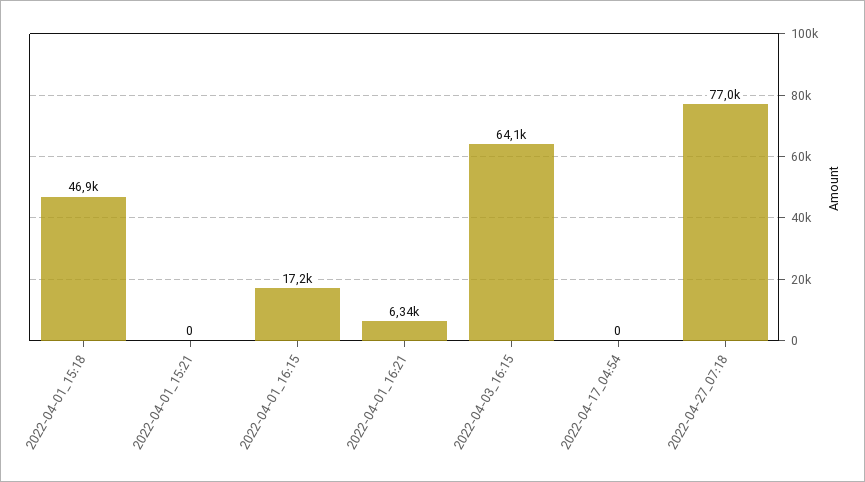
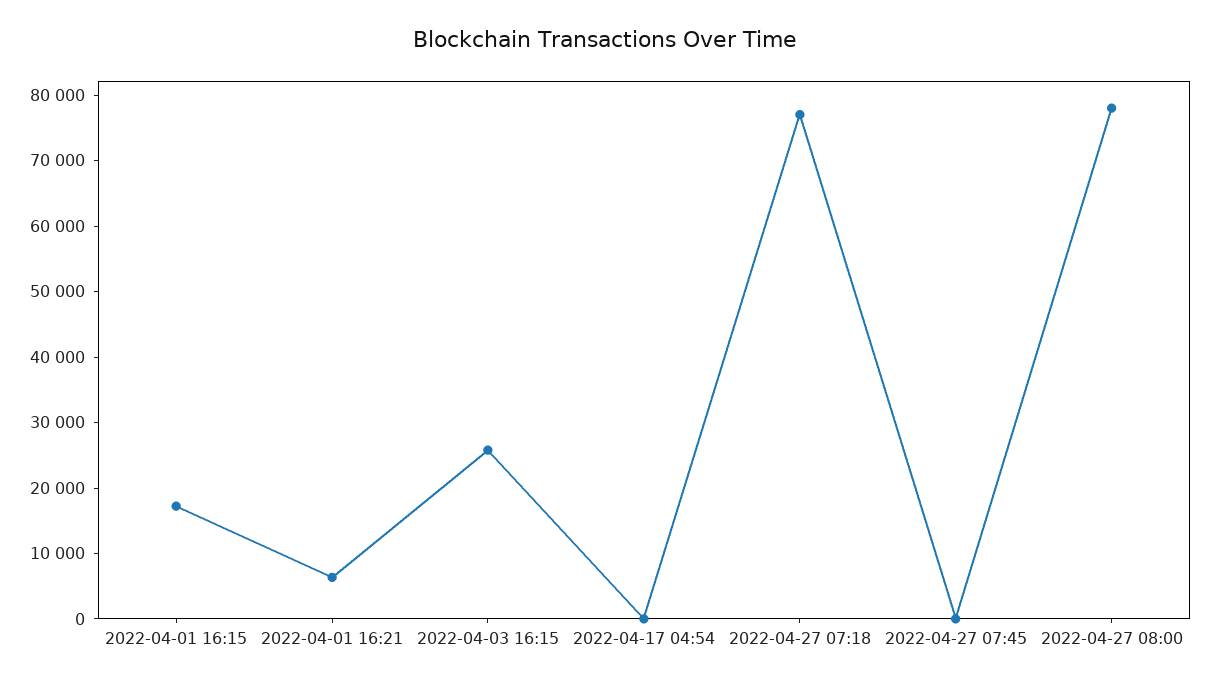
2022-04-01_15:18: 46900 -> none
2022-04-01_15:21: 0 -> none
2022-04-03_16:15: 64100 -> 26000
2022-04-27 07:45: none -> 0
2022-04-27 08:00: none -> 78000

